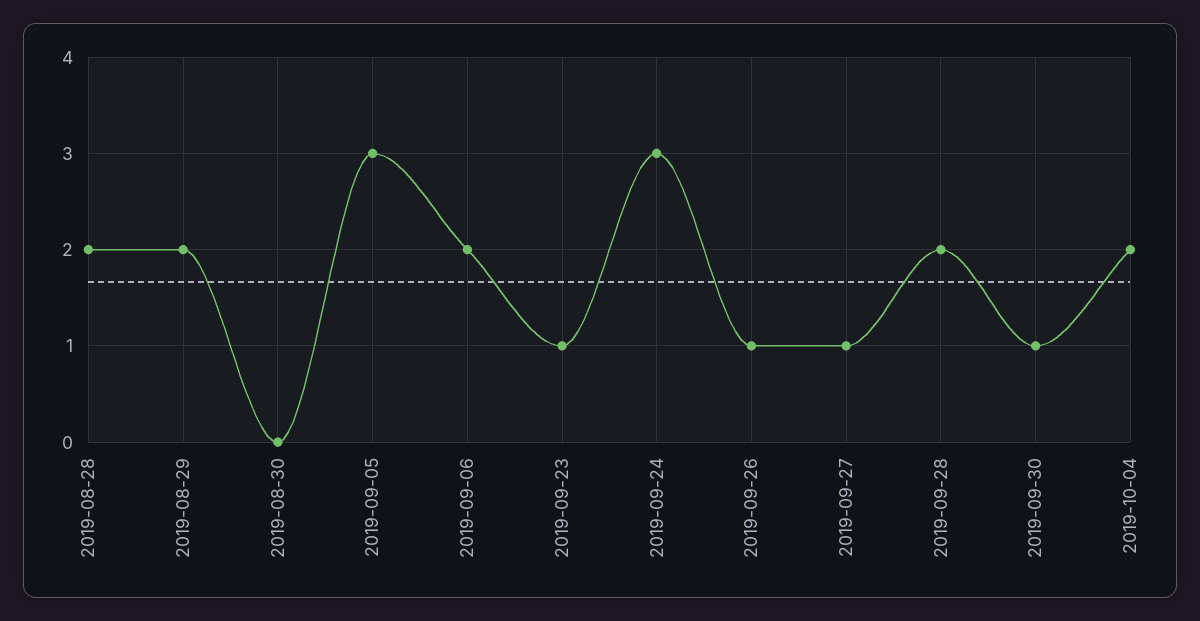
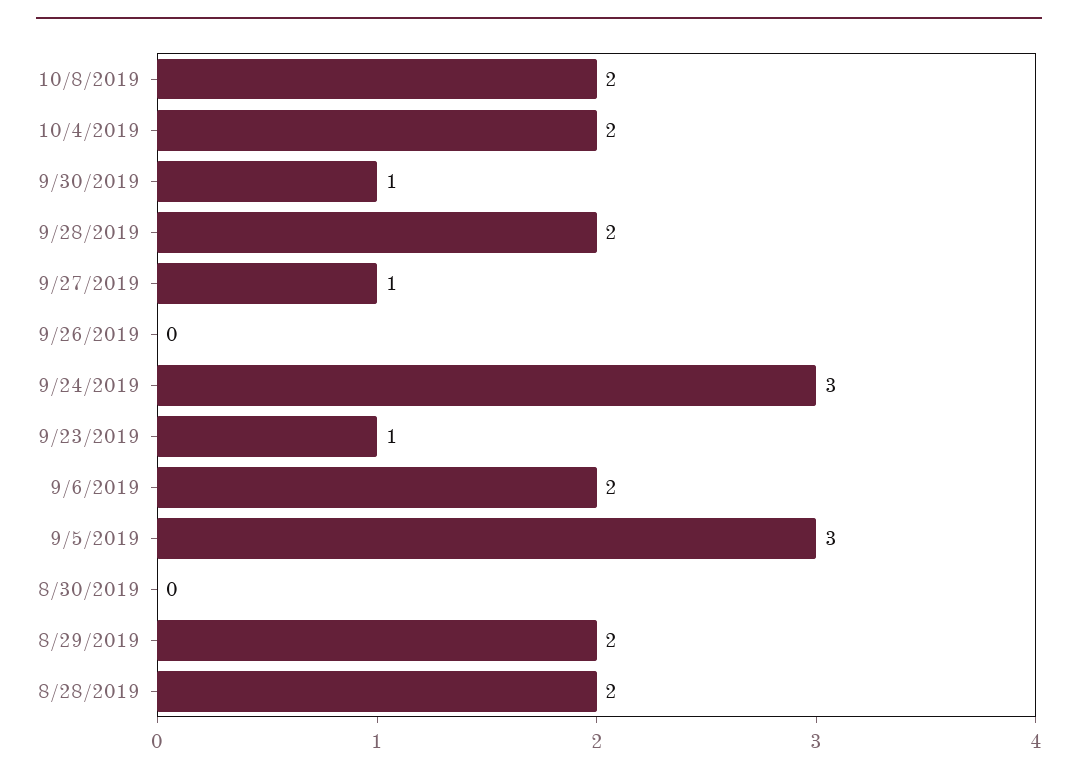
2019-09-26: 1 -> 0
10/8/2019: none -> 2

